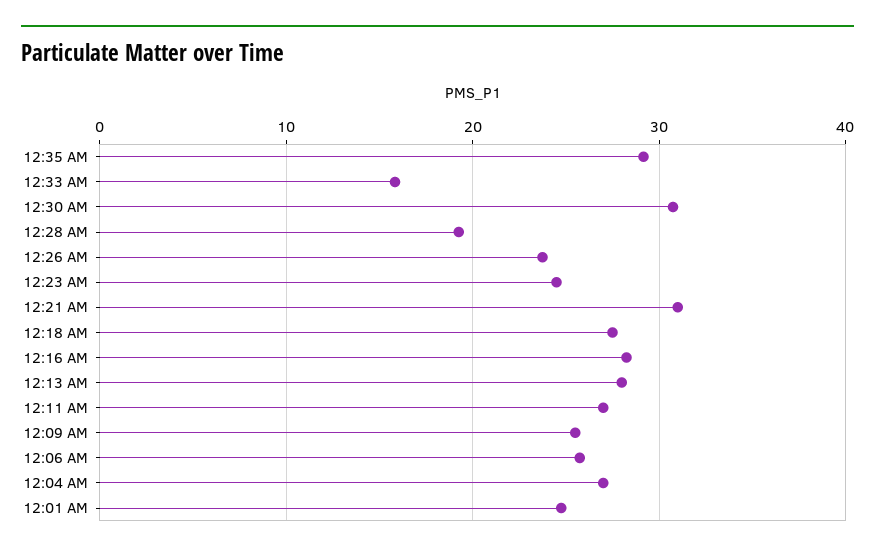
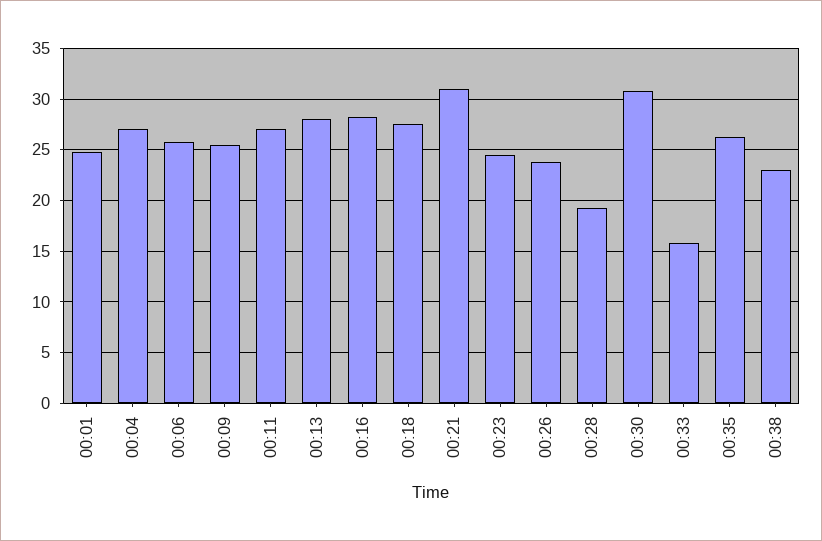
12:35 AM: 29 -> 26
00:38: none -> 23

